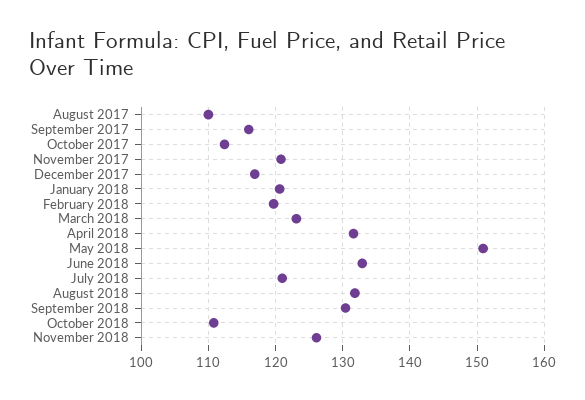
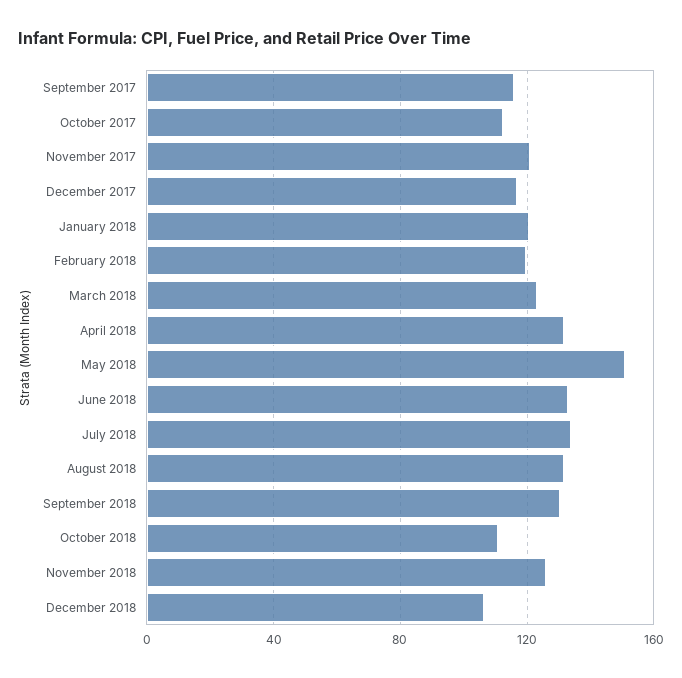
August 2017: 110 -> none
July 2018: 121 -> 135
December 2018: none -> 105

